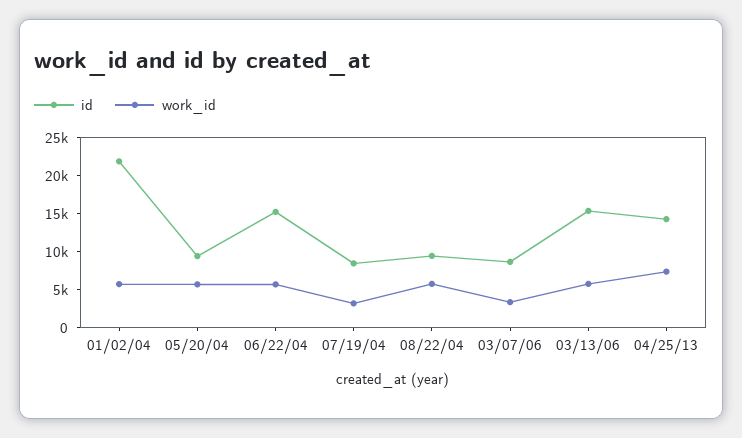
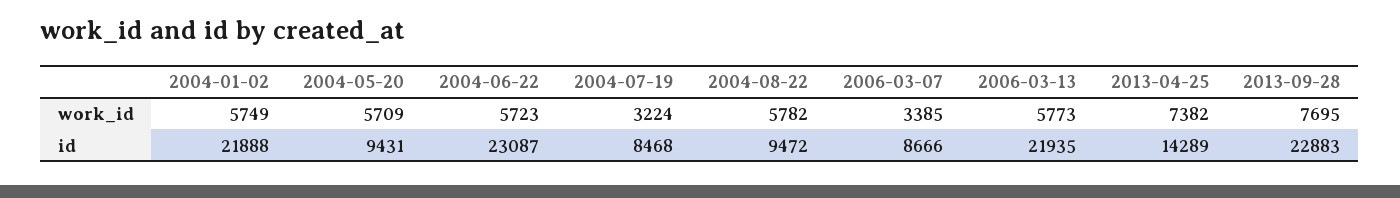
id, 06/22/04: 15000 -> 23087
id, 03/13/06: 15000 -> 21935
work_id, 2013-09-28: none -> 7695
id, 2013-09-28: none -> 22883

